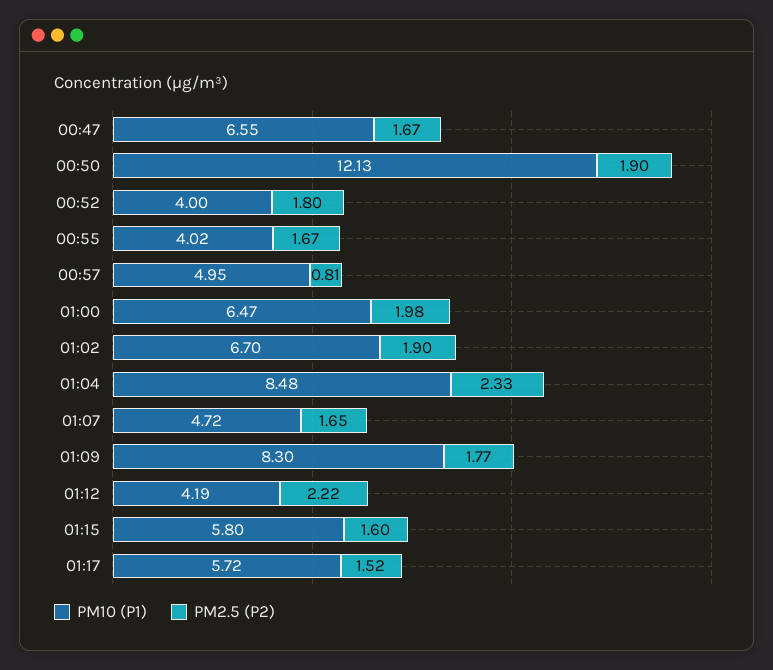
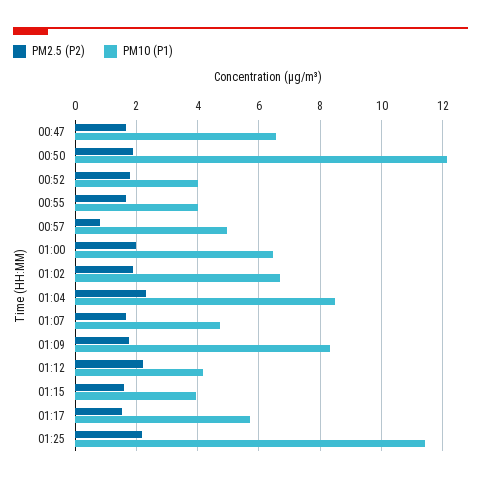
PM10 (P1), 01:15: 5.8 -> 4
PM2.5 (P2), 01:25: none -> 2.2
PM10 (P1), 01:25: none -> 11.4

